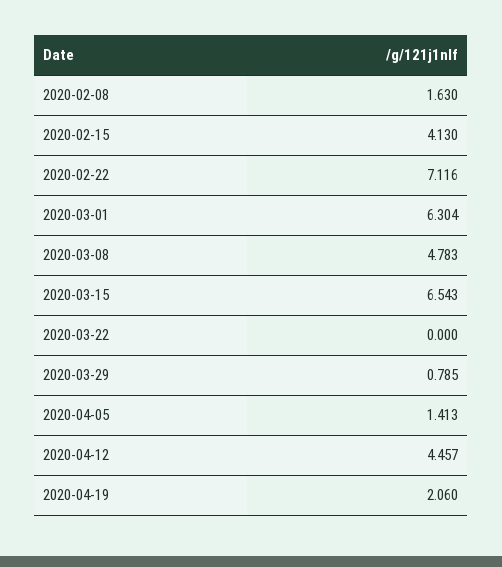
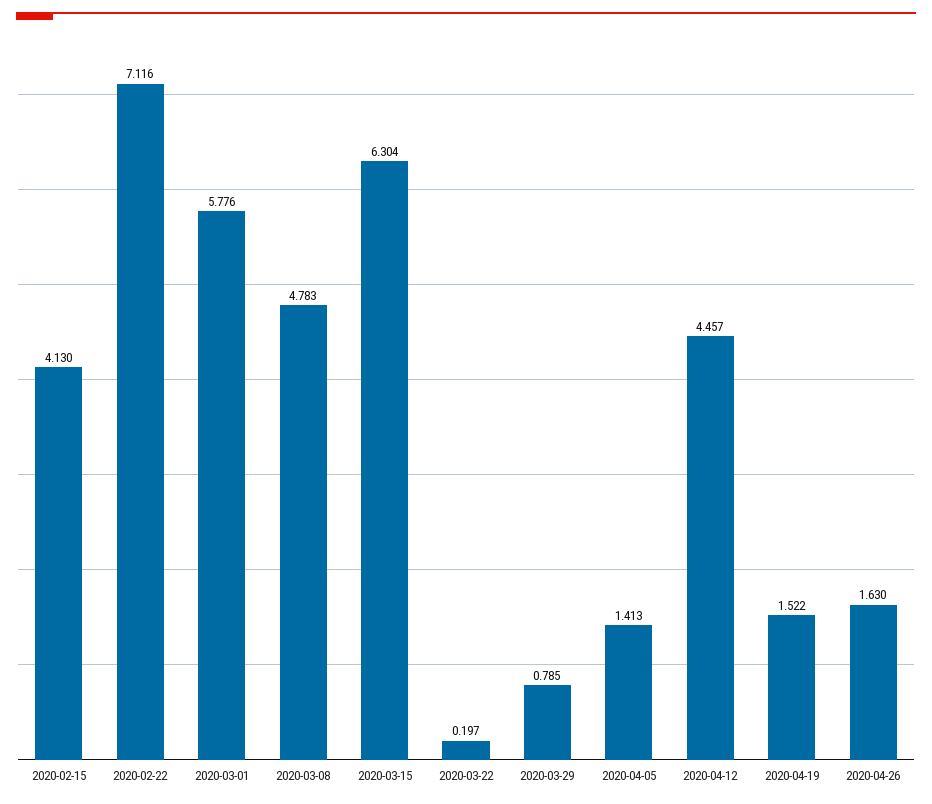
2020-02-08: 1.63 -> none
2020-03-01: 6.304 -> 5.776
2020-03-15: 6.543 -> 6.304
2020-03-22: 0 -> 0.197
2020-04-19: 2.06 -> 1.522
2020-04-26: none -> 1.63

